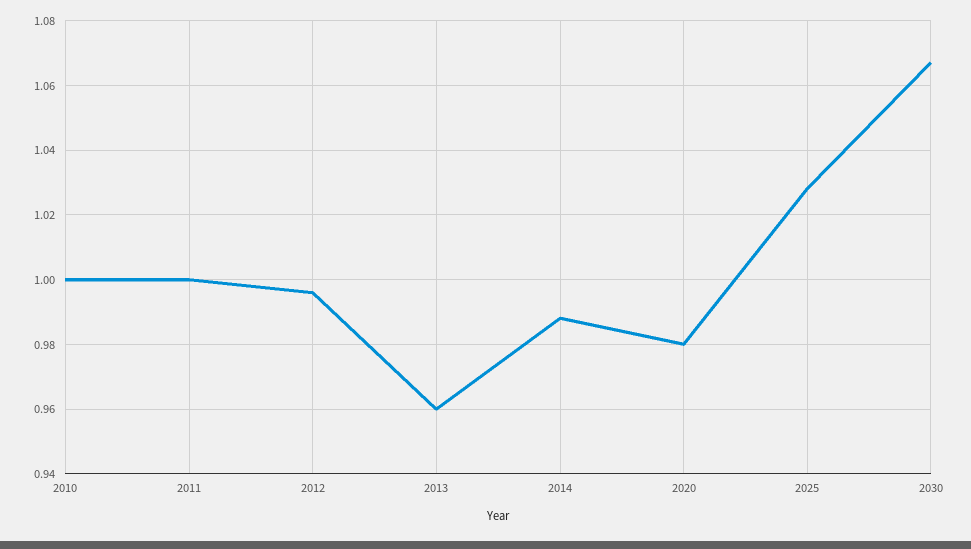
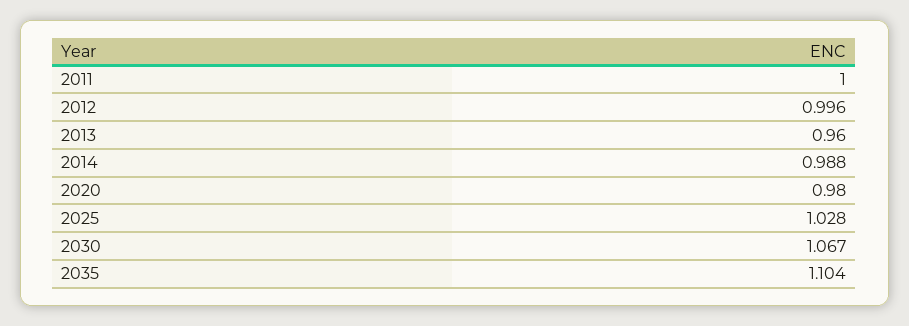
2010: 1 -> none
2035: none -> 1.104

